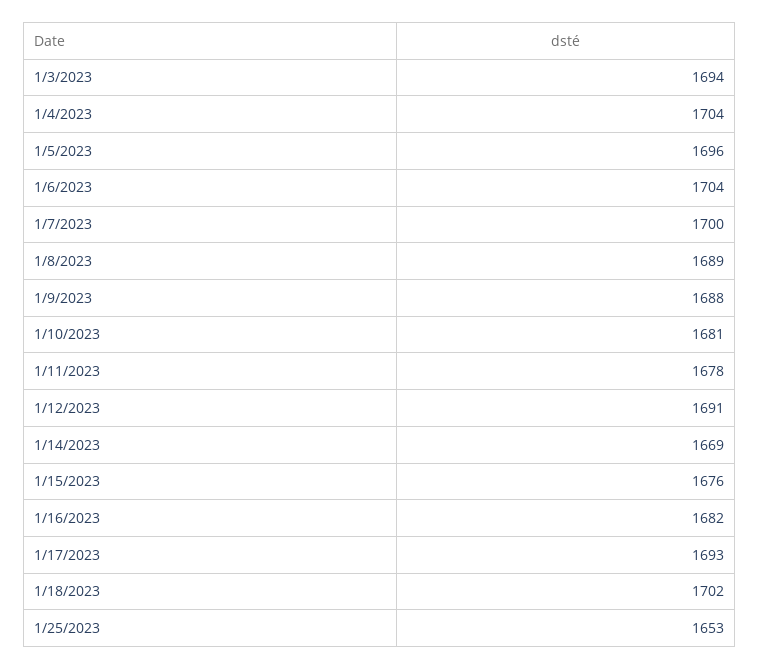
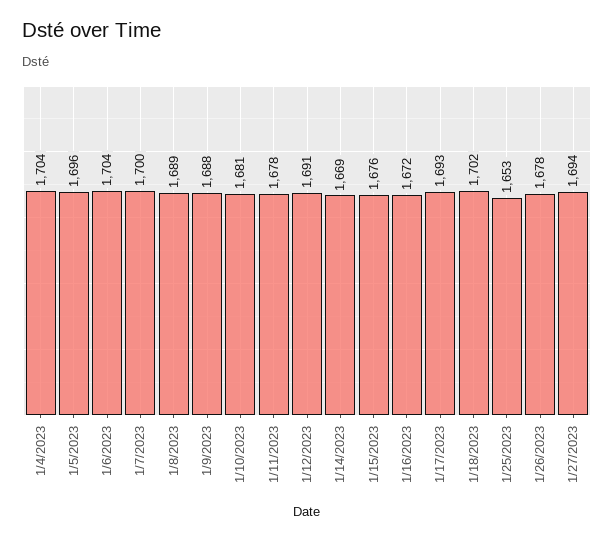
1/3/2023: 1694 -> none
1/16/2023: 1682 -> 1672
1/26/2023: none -> 1678
1/27/2023: none -> 1694

